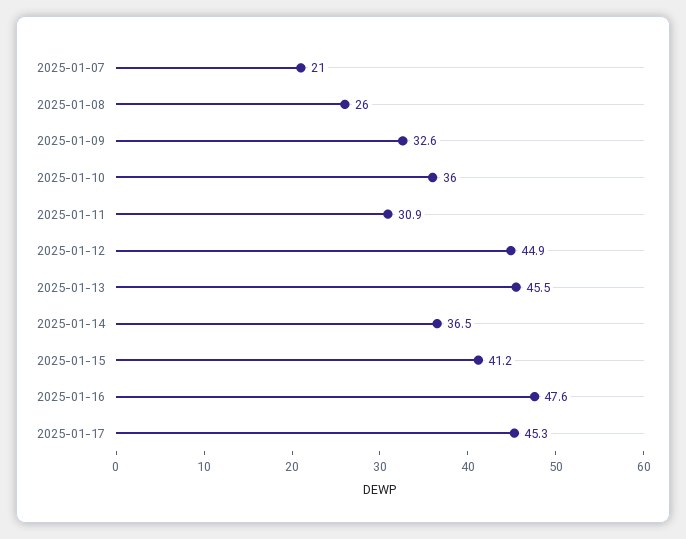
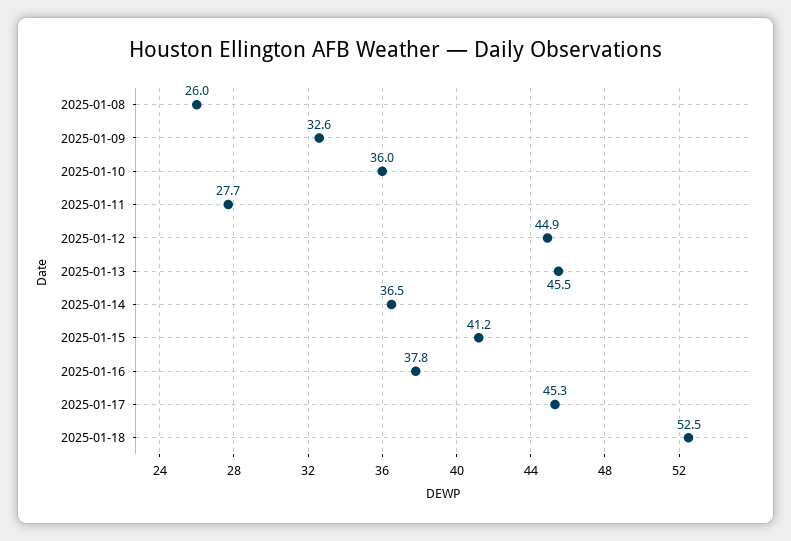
2025-01-07: 21 -> none
2025-01-11: 30.9 -> 27.7
2025-01-16: 47.6 -> 37.8
2025-01-18: none -> 52.5

